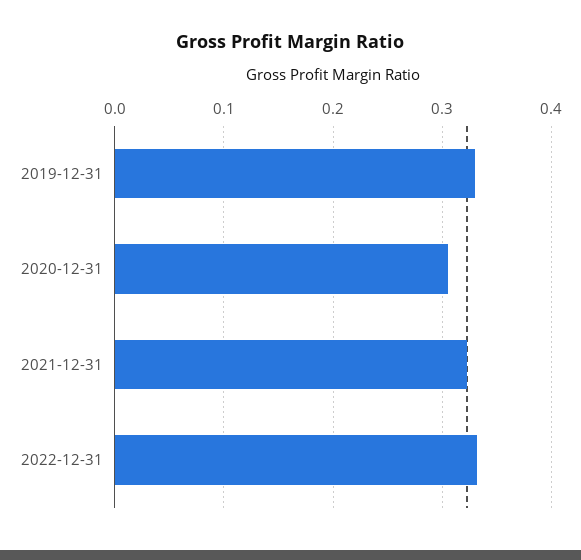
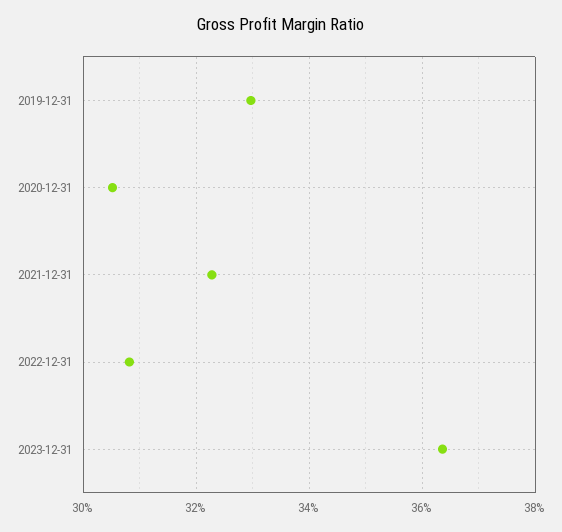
2022-12-31: 0.33 -> 0.308
2023-12-31: none -> 0.364

